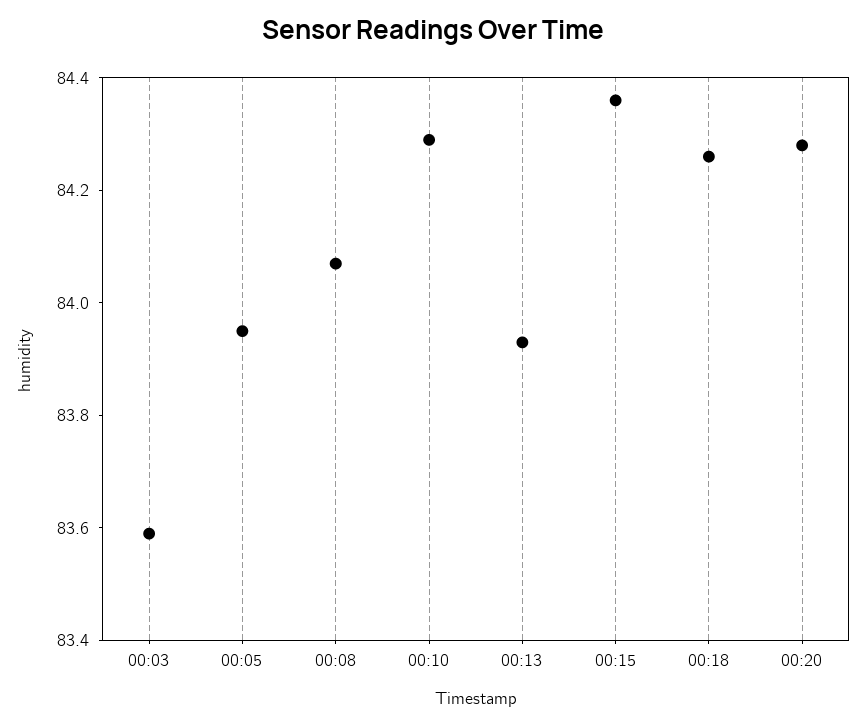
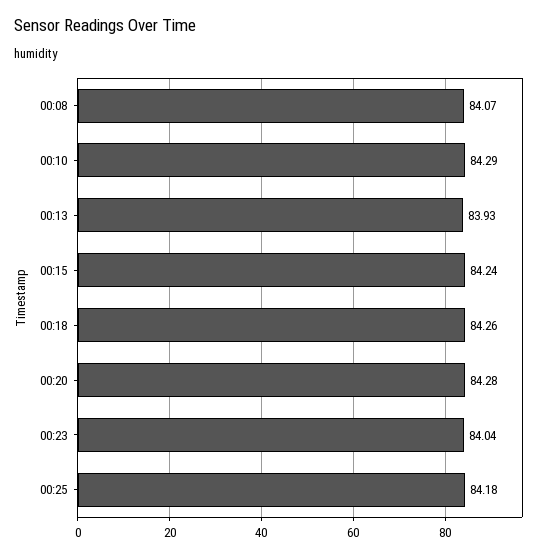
00:03: 83.6 -> none
00:05: 83.95 -> none
00:15: 84.35 -> 84.24
00:23: none -> 84.04
00:25: none -> 84.18

